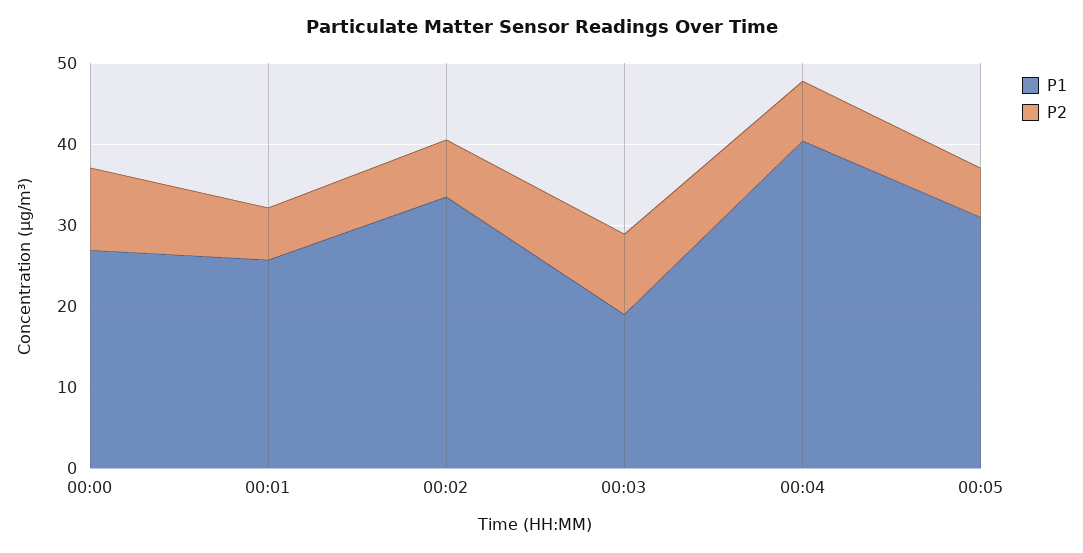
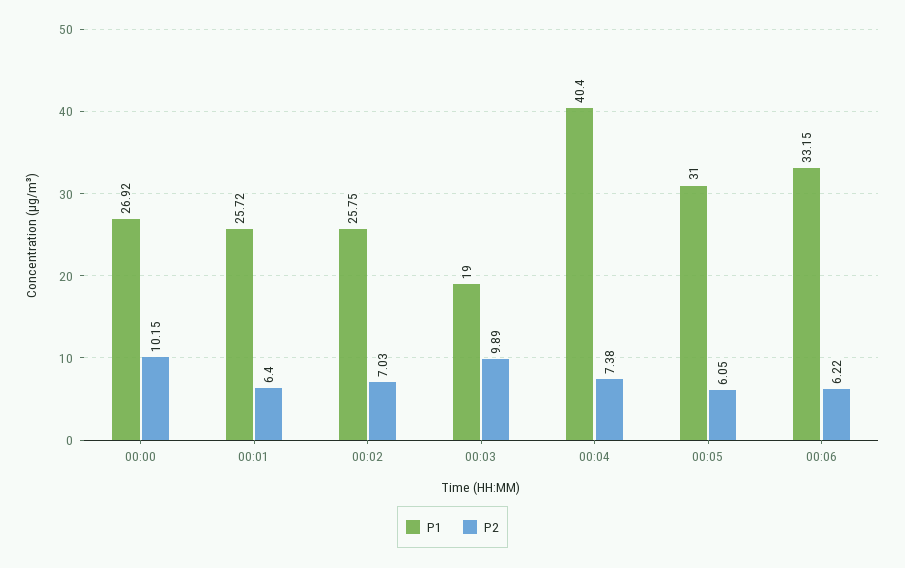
P1, 00:02: 34 -> 25.75
P1, 00:06: none -> 33.15
P2, 00:06: none -> 6.22

